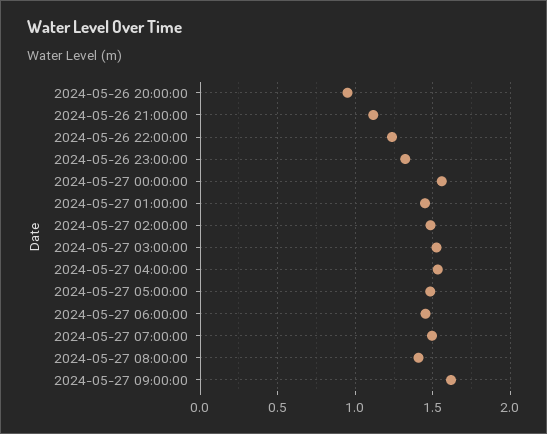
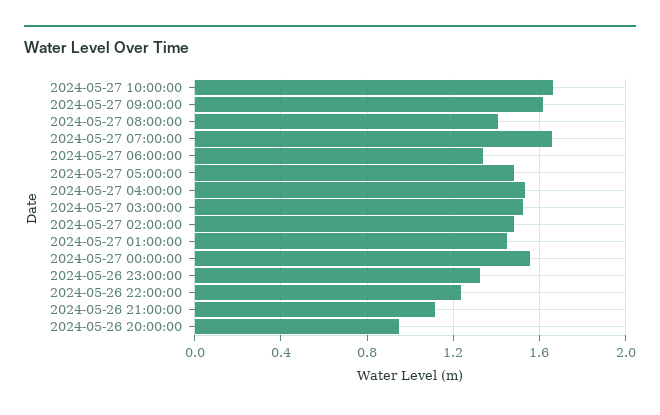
2024-05-27 06:00:00: 1.45 -> 1.35
2024-05-27 07:00:00: 1.5 -> 1.65
2024-05-27 10:00:00: none -> 1.65

